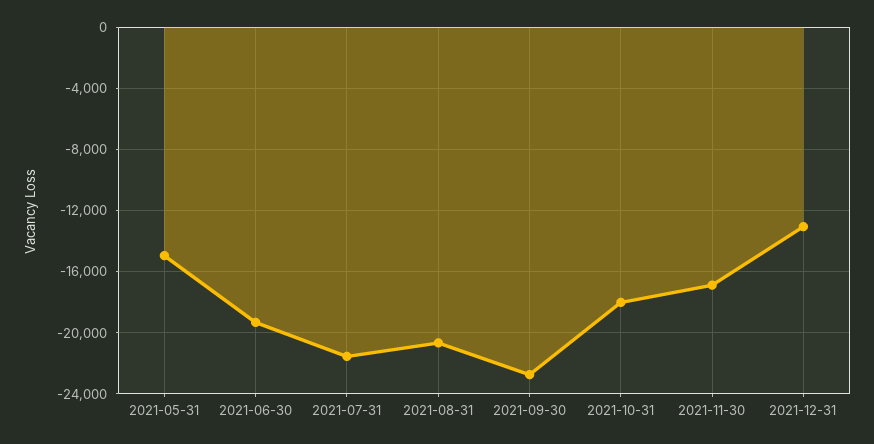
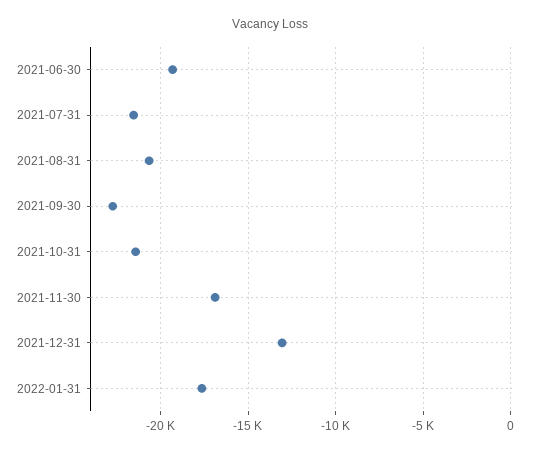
2021-05-31: -15000 -> none
2021-10-31: -18000 -> -21500
2022-01-31: none -> -17500

